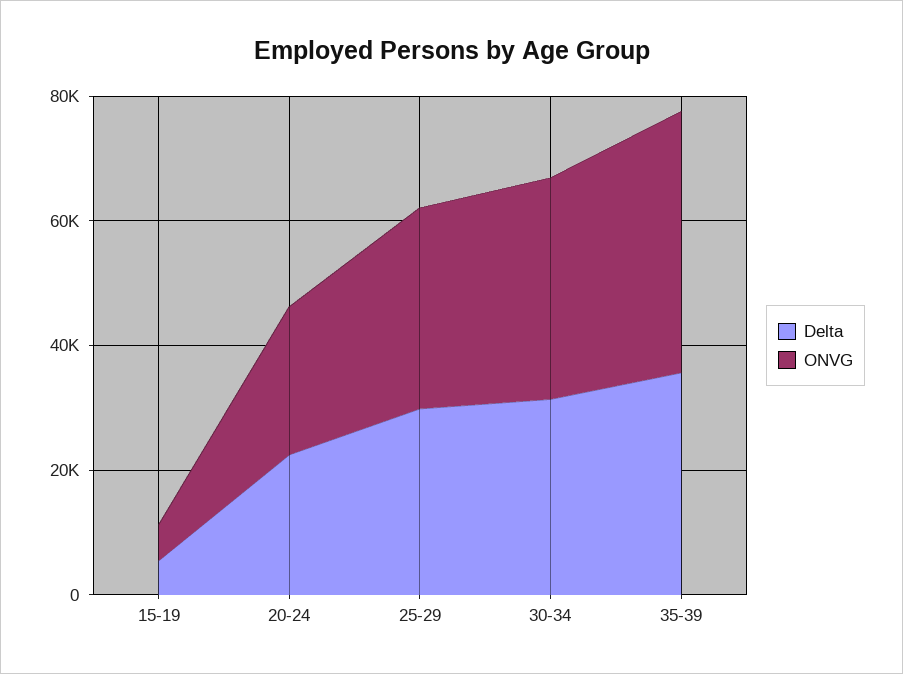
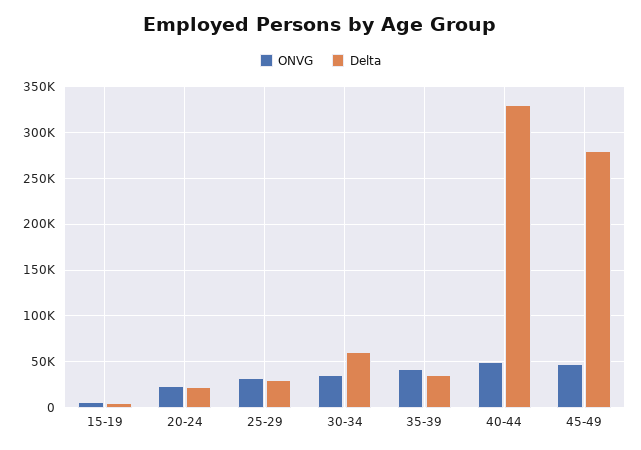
Delta, 30-34: 30000 -> 60000
ONVG, 40-44: none -> 50000
Delta, 40-44: none -> 330000
ONVG, 45-49: none -> 50000
Delta, 45-49: none -> 280000

